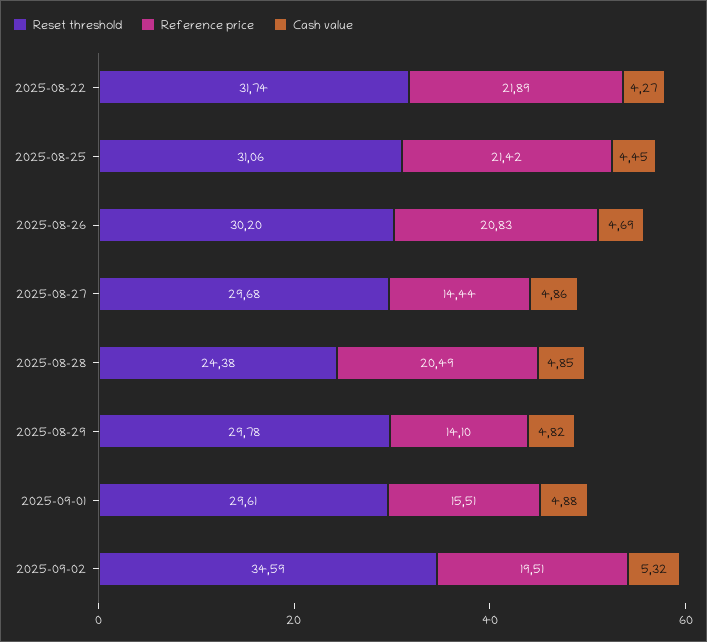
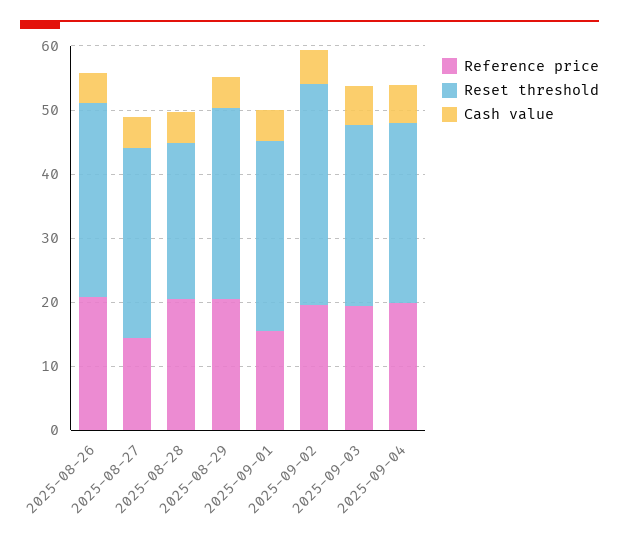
Reset threshold, 2025-08-22: 31.74 -> none
Reference price, 2025-08-22: 21.89 -> none
Cash value, 2025-08-22: 4.27 -> none
Reset threshold, 2025-08-25: 31.06 -> none
Reference price, 2025-08-25: 21.42 -> none
Cash value, 2025-08-25: 4.45 -> none
Reference price, 2025-08-29: 14.1 -> 20
Reference price, 2025-09-03: none -> 20
Reset threshold, 2025-09-03: none -> 28
Cash value, 2025-09-03: none -> 6
Reference price, 2025-09-04: none -> 20
Reset threshold, 2025-09-04: none -> 28
Cash value, 2025-09-04: none -> 6

